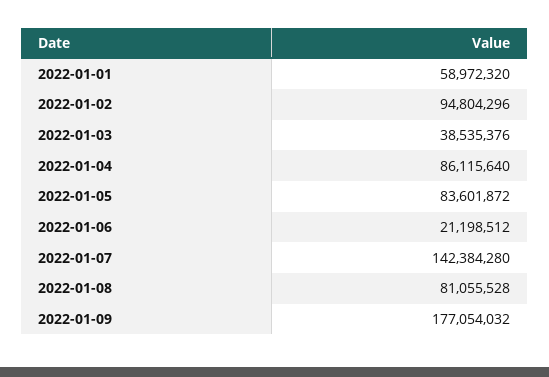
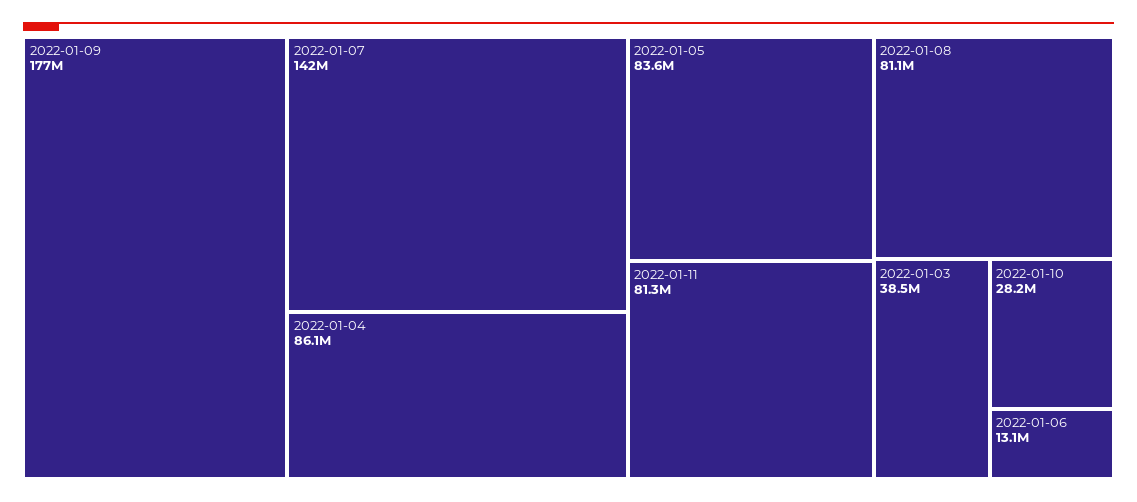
2022-01-01: 58972320 -> none
2022-01-02: 94804296 -> none
2022-01-06: 21198512 -> 13100000
2022-01-11: none -> 81300000
2022-01-10: none -> 28200000

